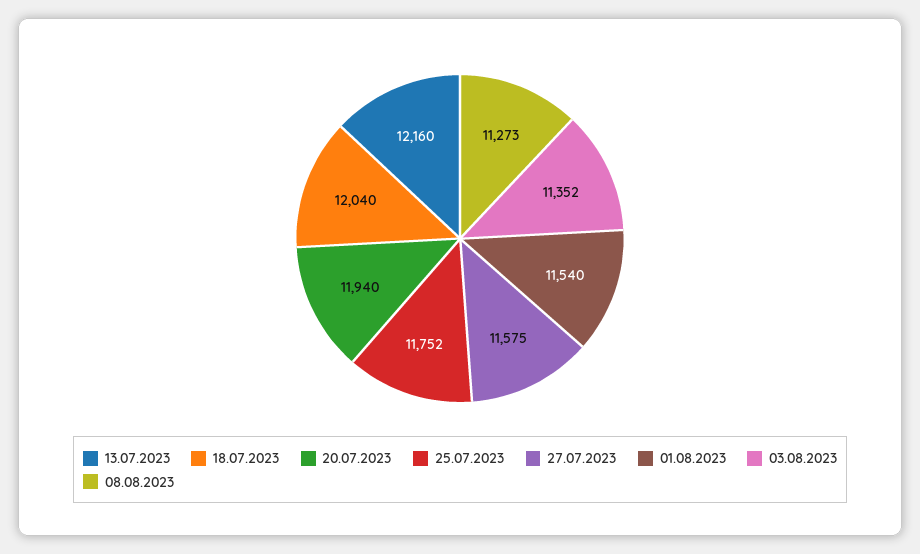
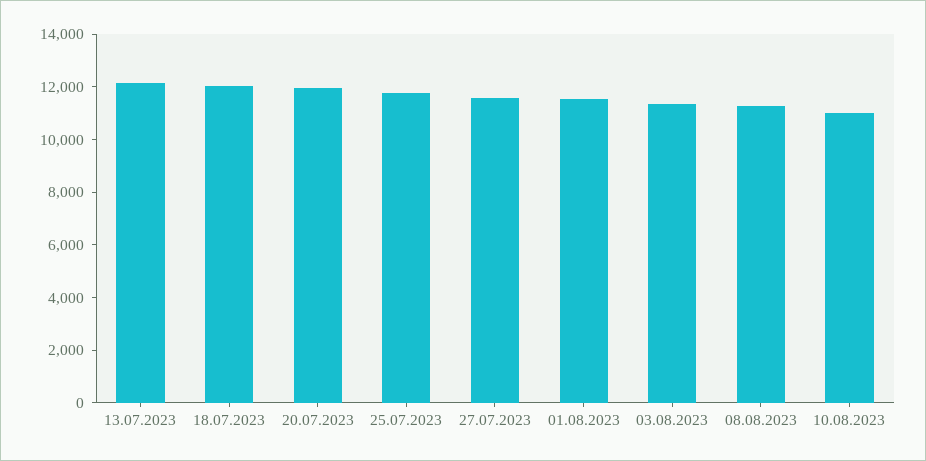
10.08.2023: none -> 11000

